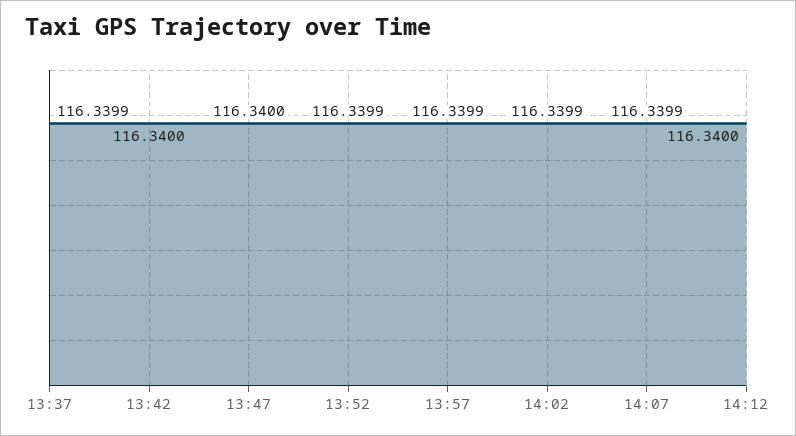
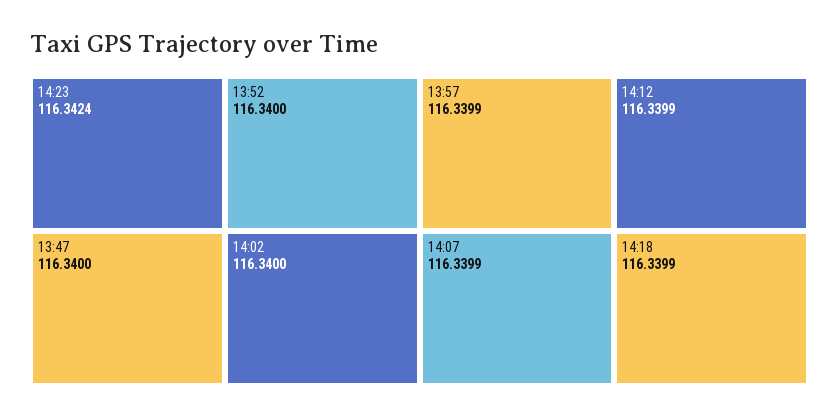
13:37: 116.3399 -> none
13:42: 116.34 -> none
13:52: 116.3399 -> 116.34
14:02: 116.3399 -> 116.34
14:12: 116.34 -> 116.3399
14:23: none -> 116.3424
14:18: none -> 116.3399

